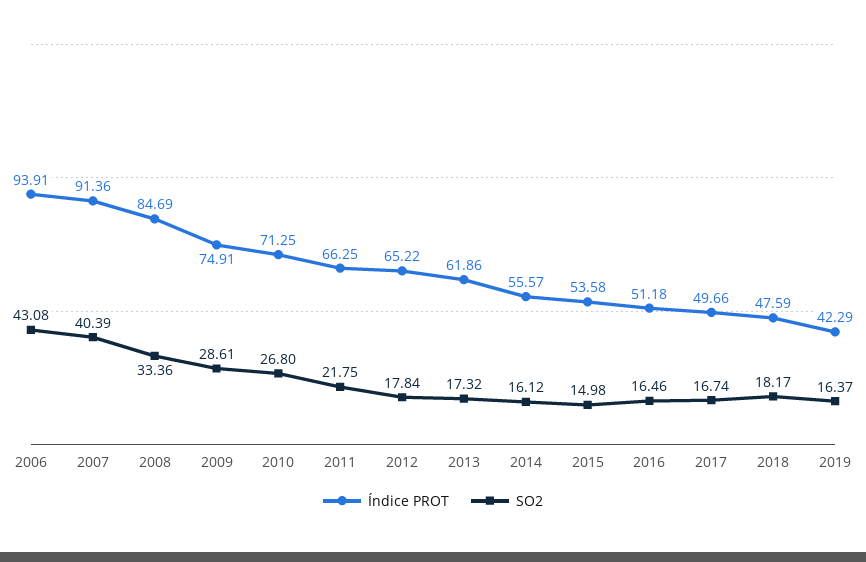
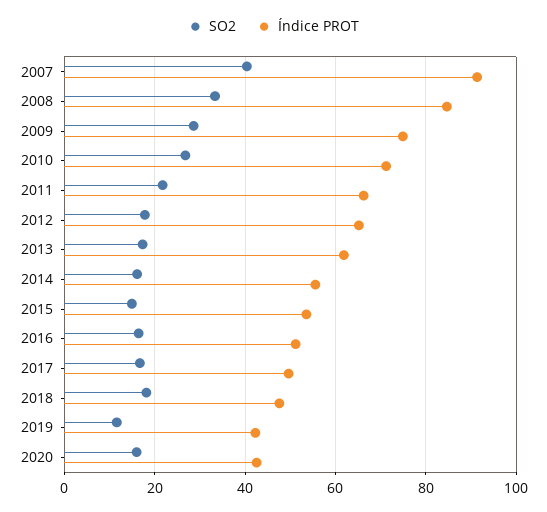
Índice PROT, 2006: 93.91 -> none
SO2, 2006: 43.08 -> none
SO2, 2019: 16.37 -> 12
SO2, 2020: none -> 16
Índice PROT, 2020: none -> 42

